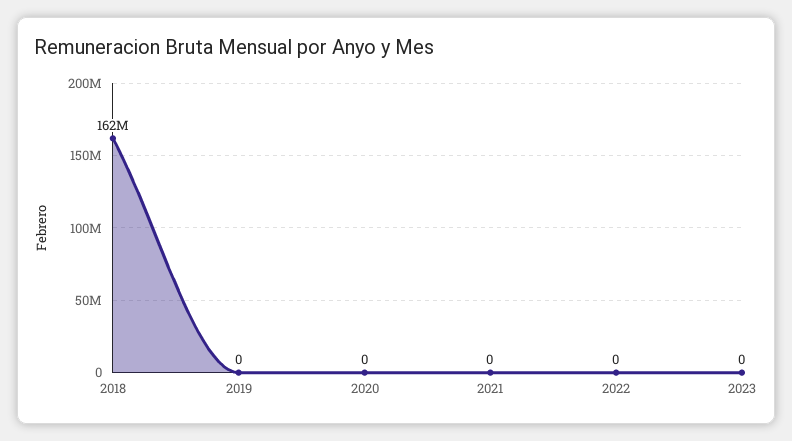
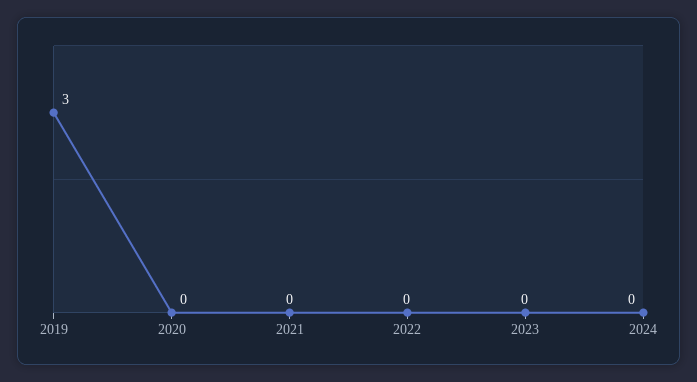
2018: 162000000 -> none
2019: 0 -> 3
2024: none -> 0

